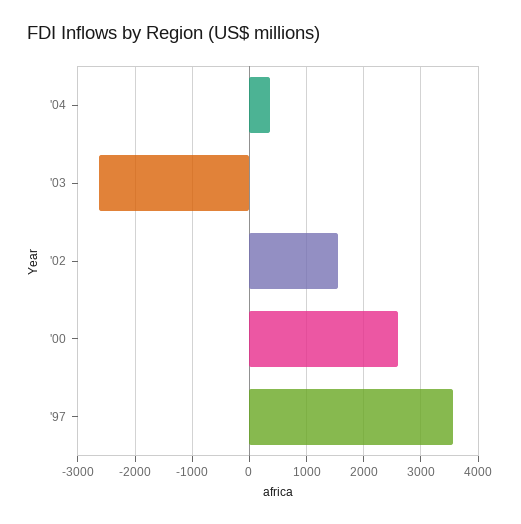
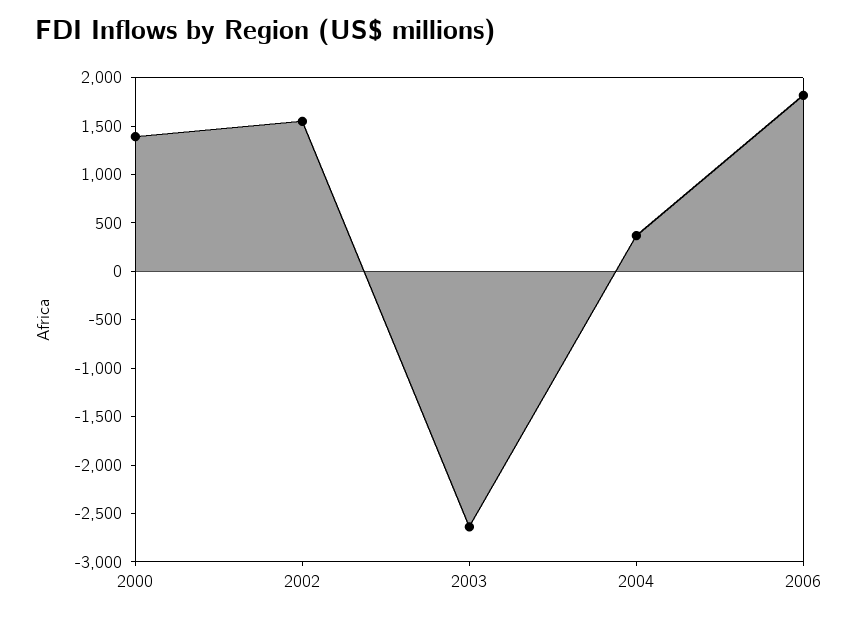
'00: 2600 -> 1400
'97: 3600 -> none
2006: none -> 1800

